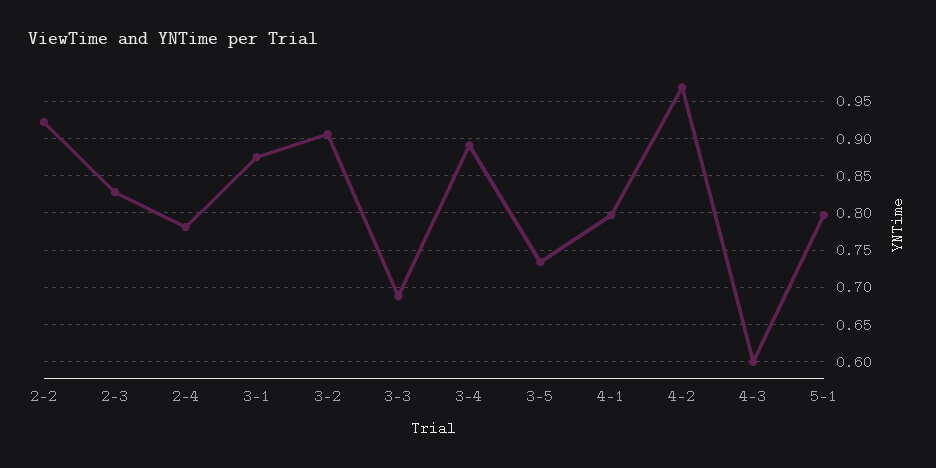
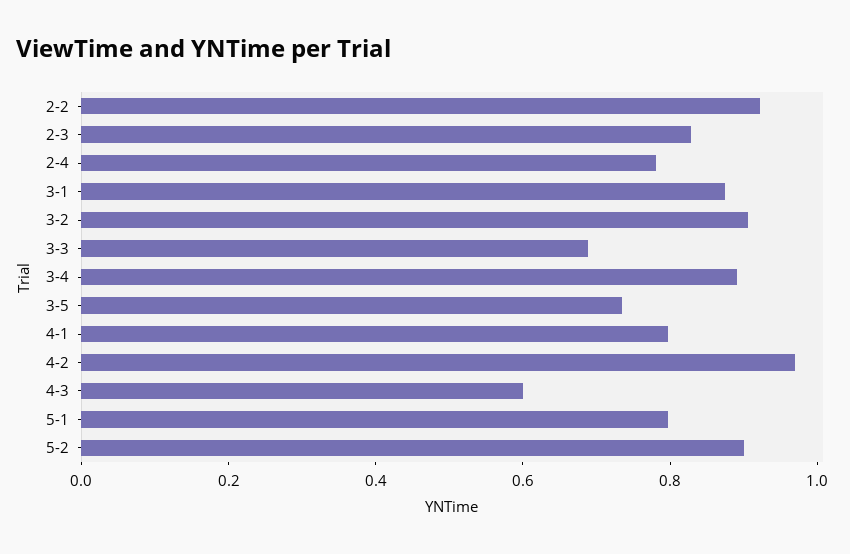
5-2: none -> 0.9

